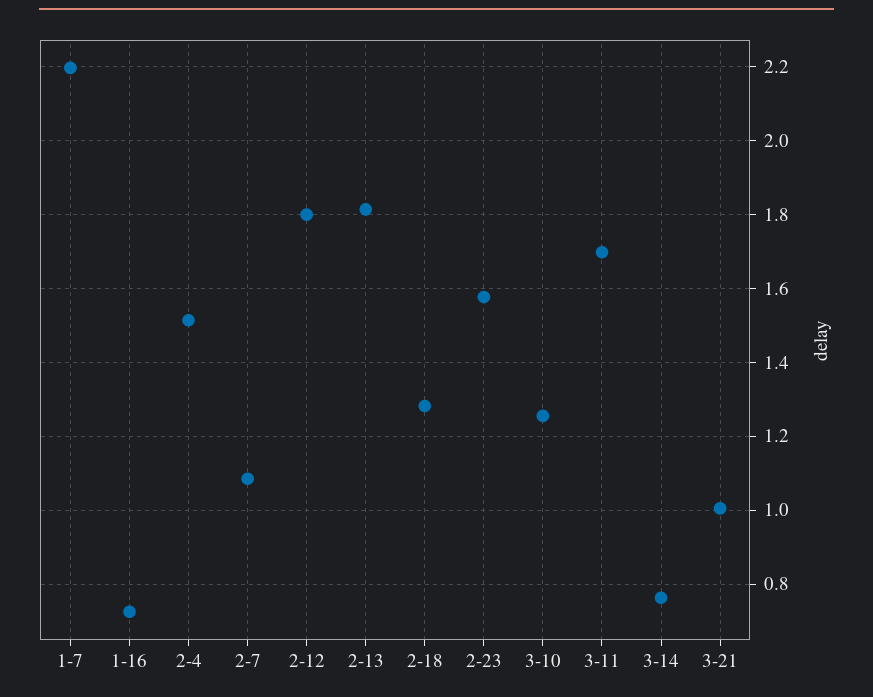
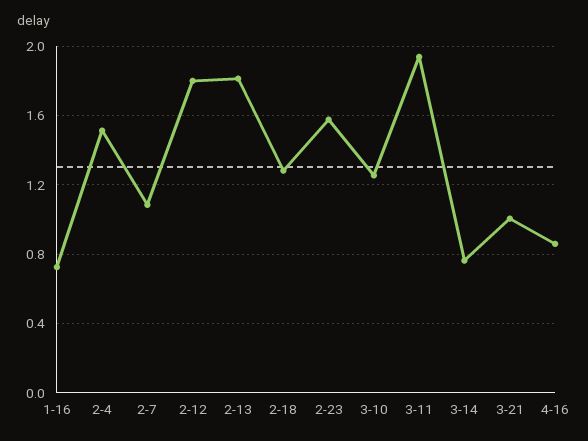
1-7: 2.2 -> none
3-11: 1.7 -> 1.95
4-16: none -> 0.85

